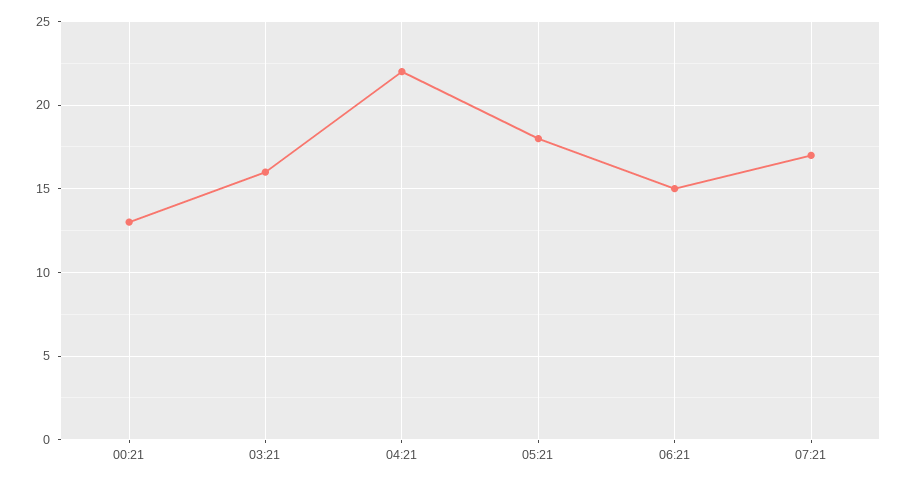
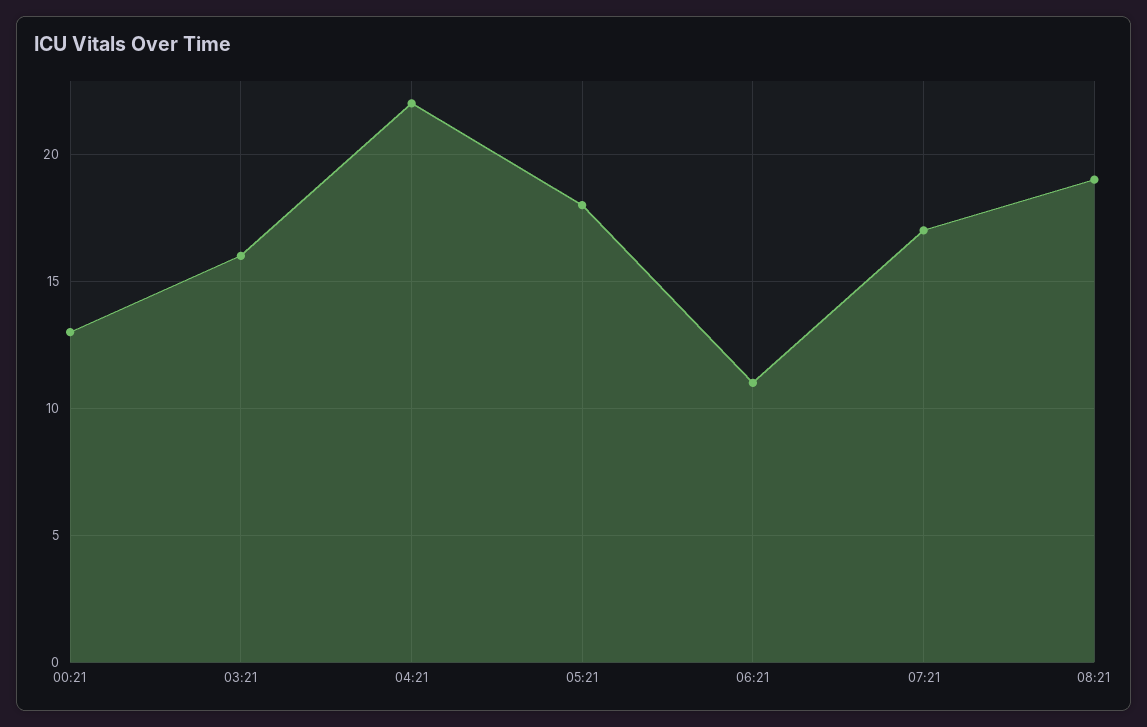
06:21: 15 -> 11
08:21: none -> 19

